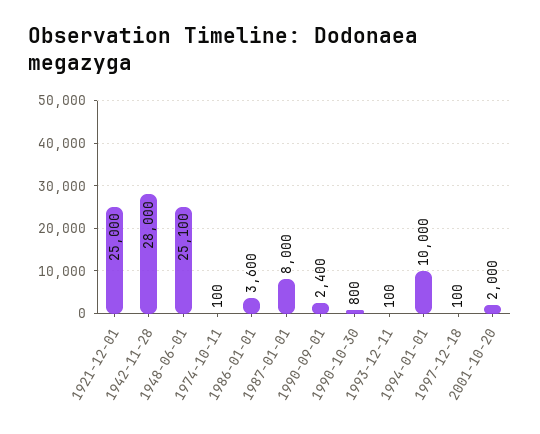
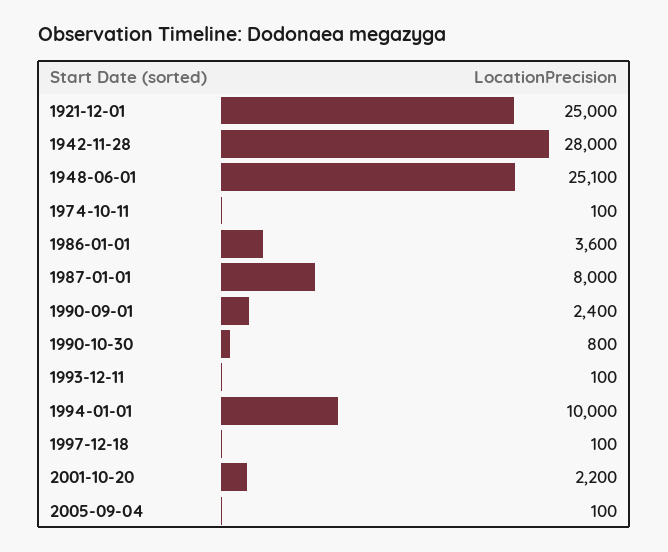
2001-10-20: 2000 -> 2200
2005-09-04: none -> 100

